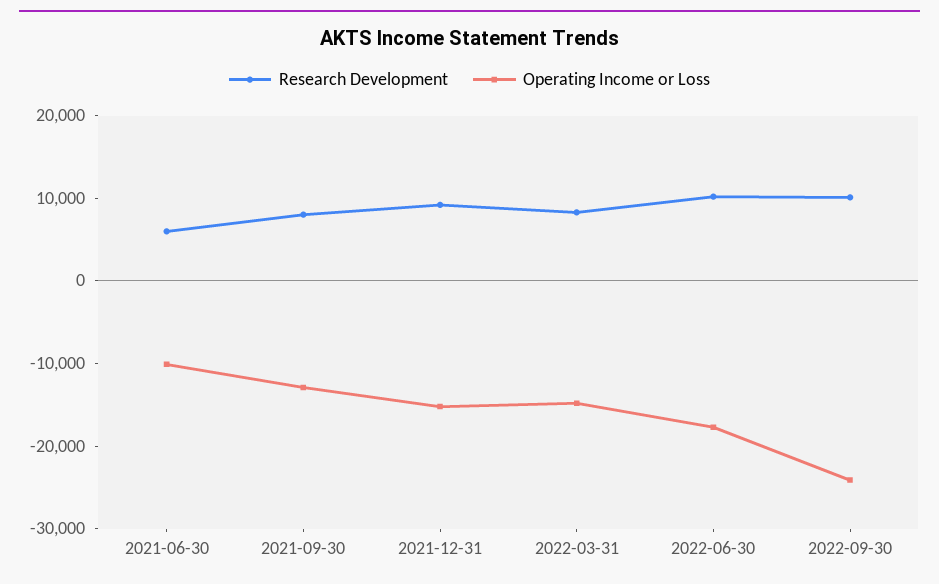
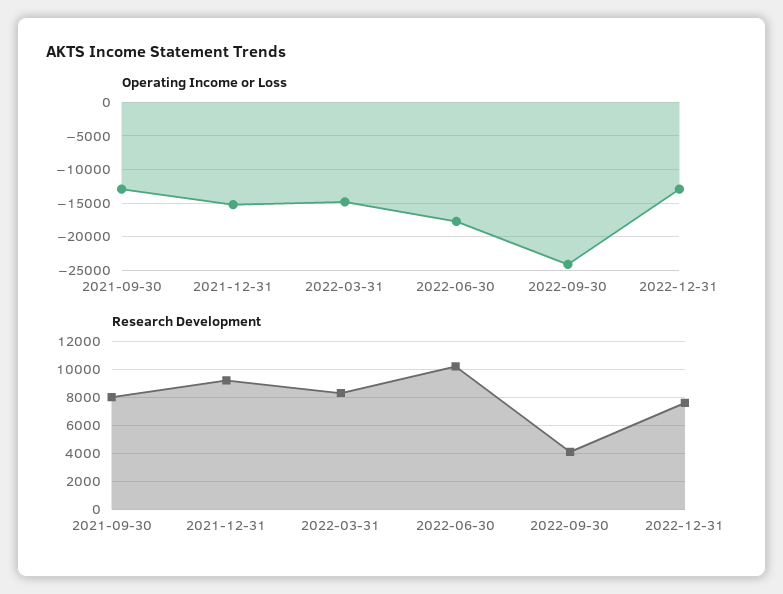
Research Development, 2021-06-30: 6000 -> none
Operating Income or Loss, 2021-06-30: -10000 -> none
Research Development, 2022-09-30: 10000 -> 4000
Operating Income or Loss, 2022-12-31: none -> -13000
Research Development, 2022-12-31: none -> 7500

